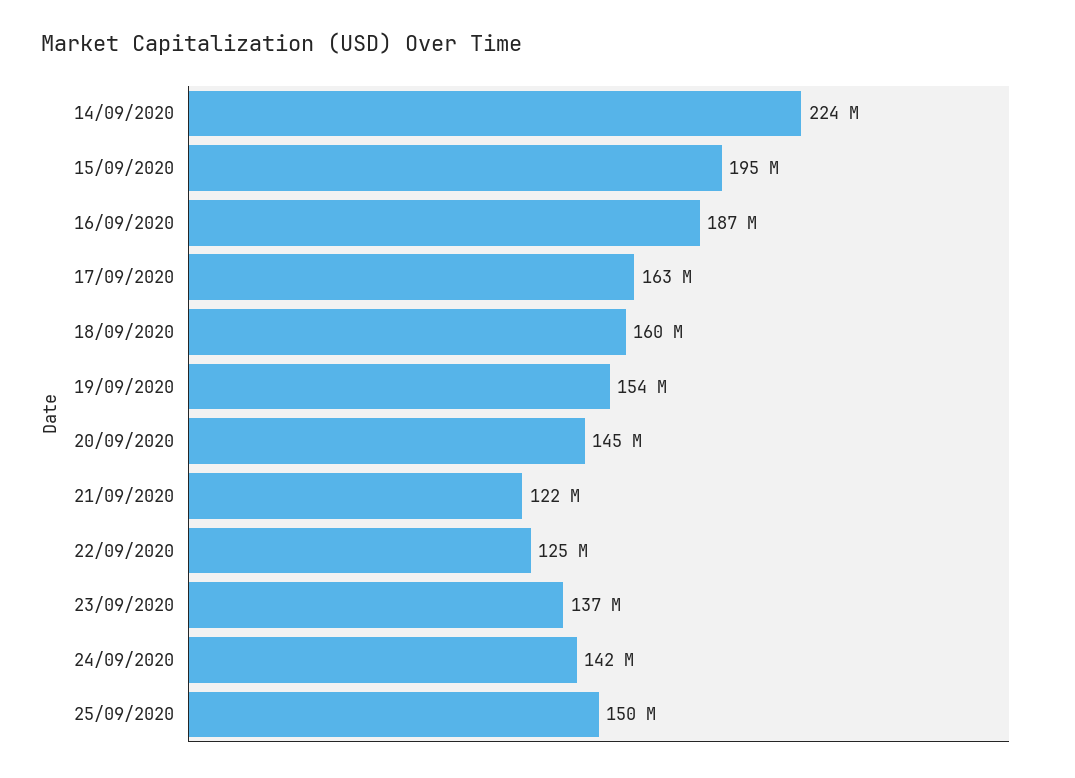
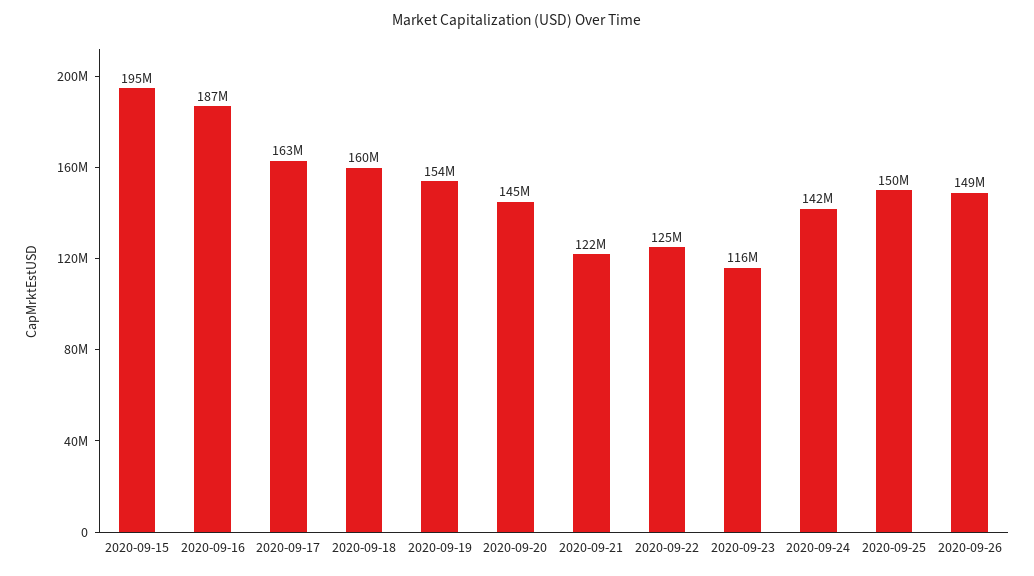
14/09/2020: 224000000 -> none
23/09/2020: 137000000 -> 116000000
2020-09-26: none -> 149000000

